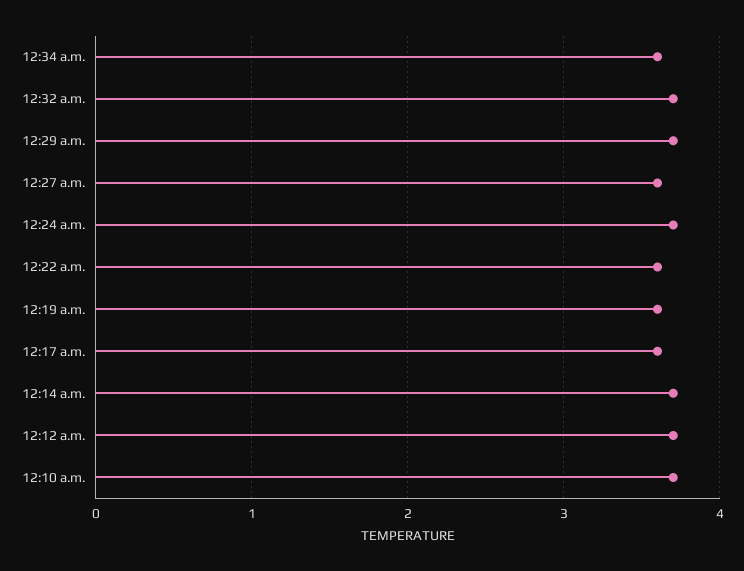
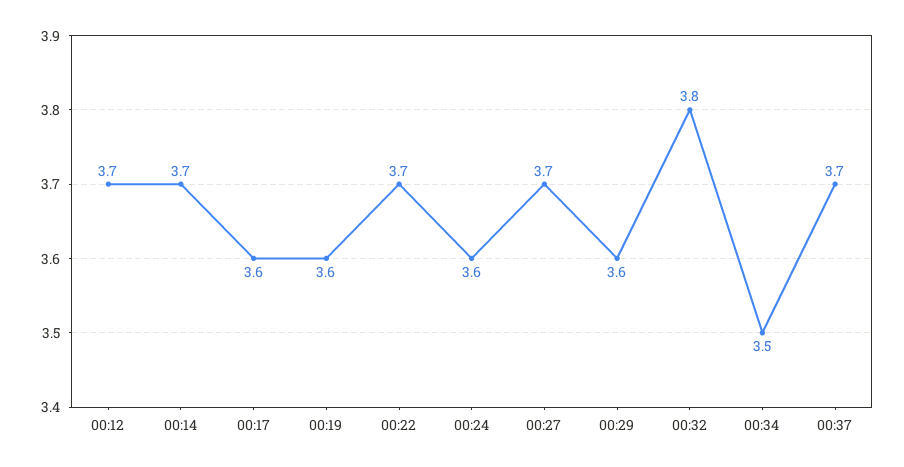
12:34 a.m.: 3.6 -> 3.5
12:32 a.m.: 3.7 -> 3.8
12:29 a.m.: 3.7 -> 3.6
12:27 a.m.: 3.6 -> 3.7
12:24 a.m.: 3.7 -> 3.6
12:22 a.m.: 3.6 -> 3.7
12:10 a.m.: 3.7 -> none
00:37: none -> 3.7

